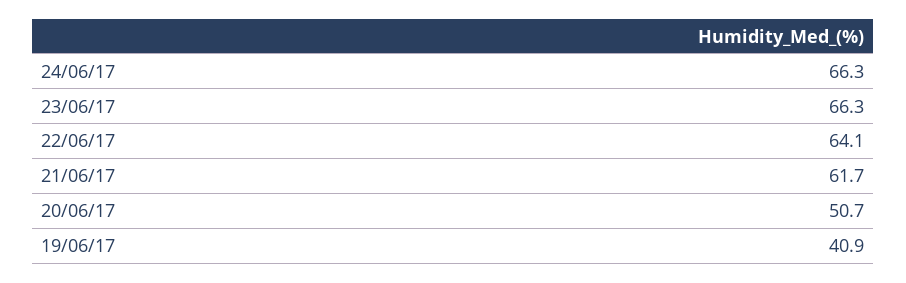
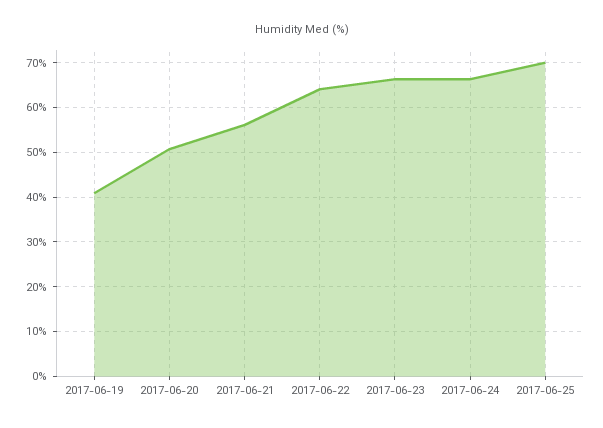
21/06/17: 61.7 -> 56
2017-06-25: none -> 70

